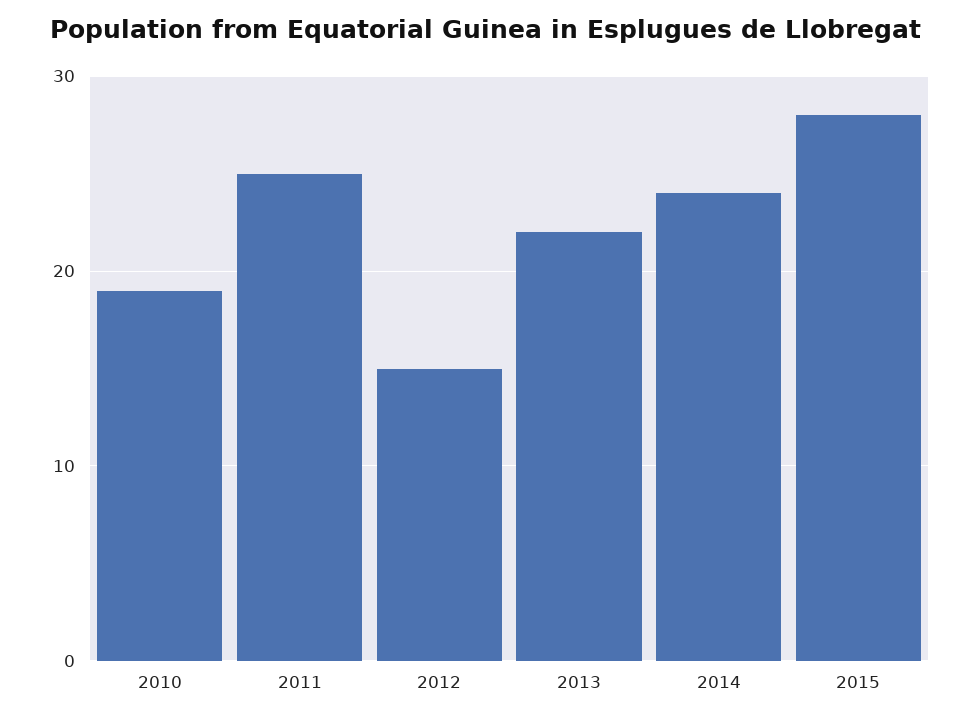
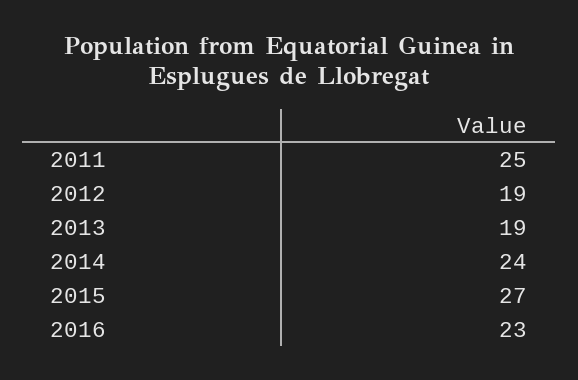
2010: 19 -> none
2012: 15 -> 19
2013: 22 -> 19
2015: 28 -> 27
2016: none -> 23

